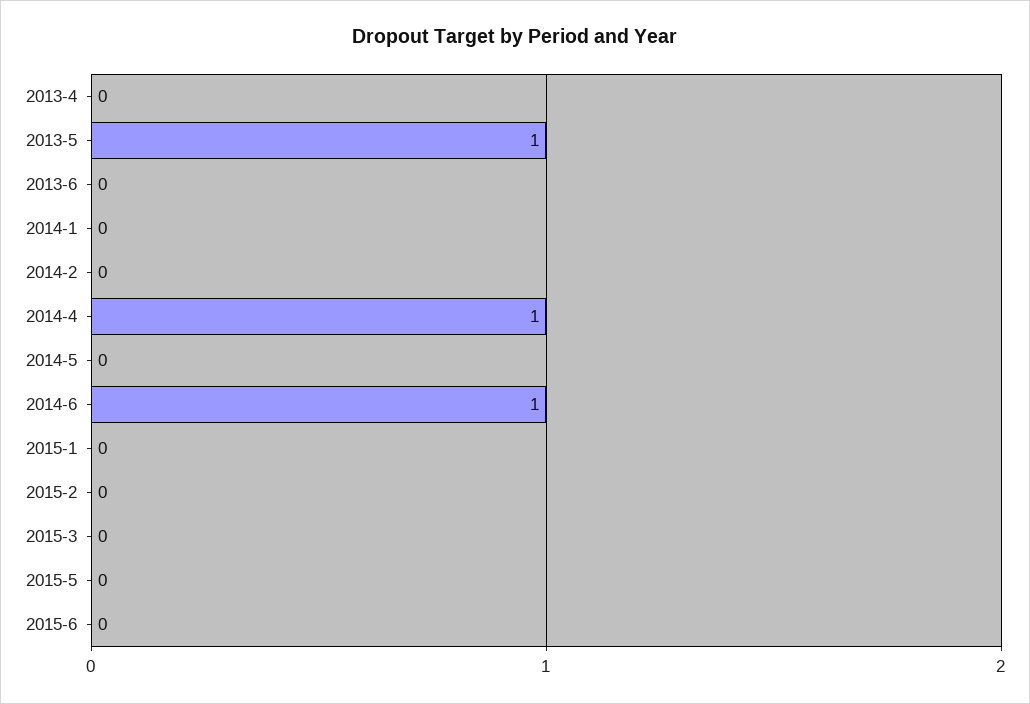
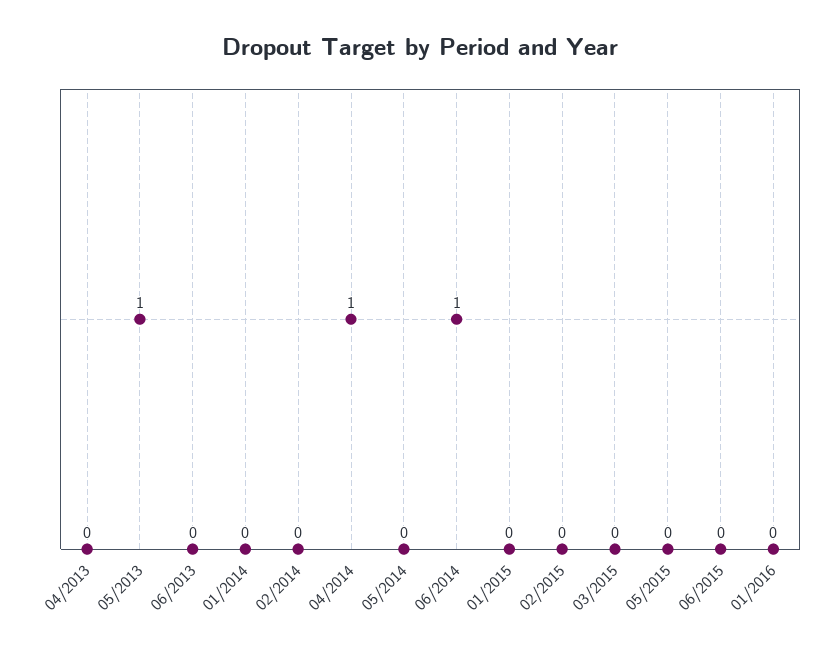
01/2016: none -> 0

